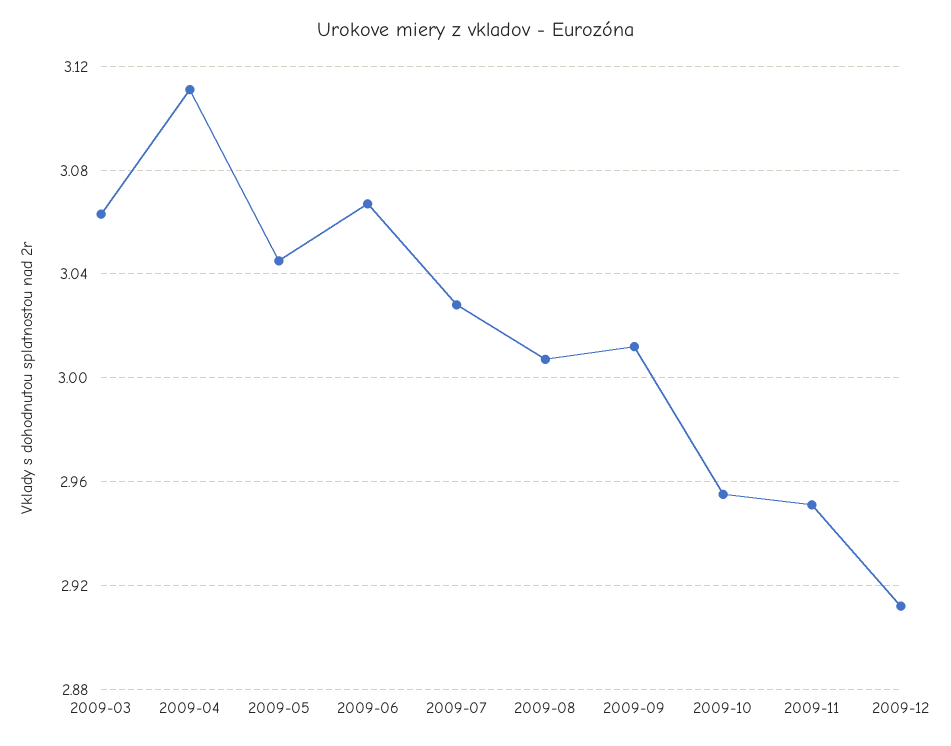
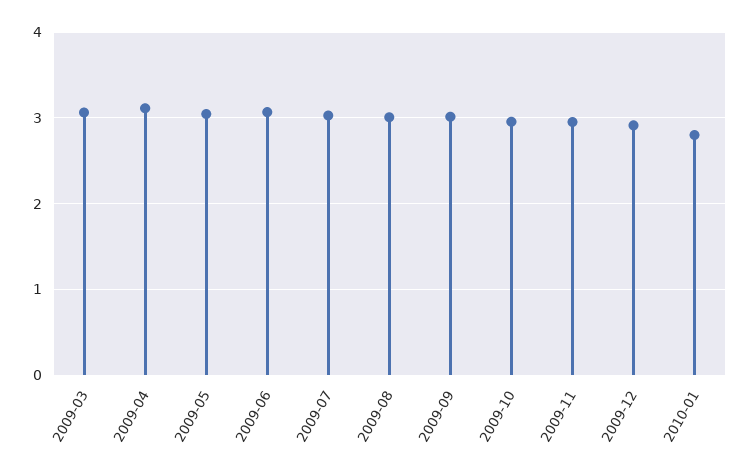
2010-01: none -> 2.8

